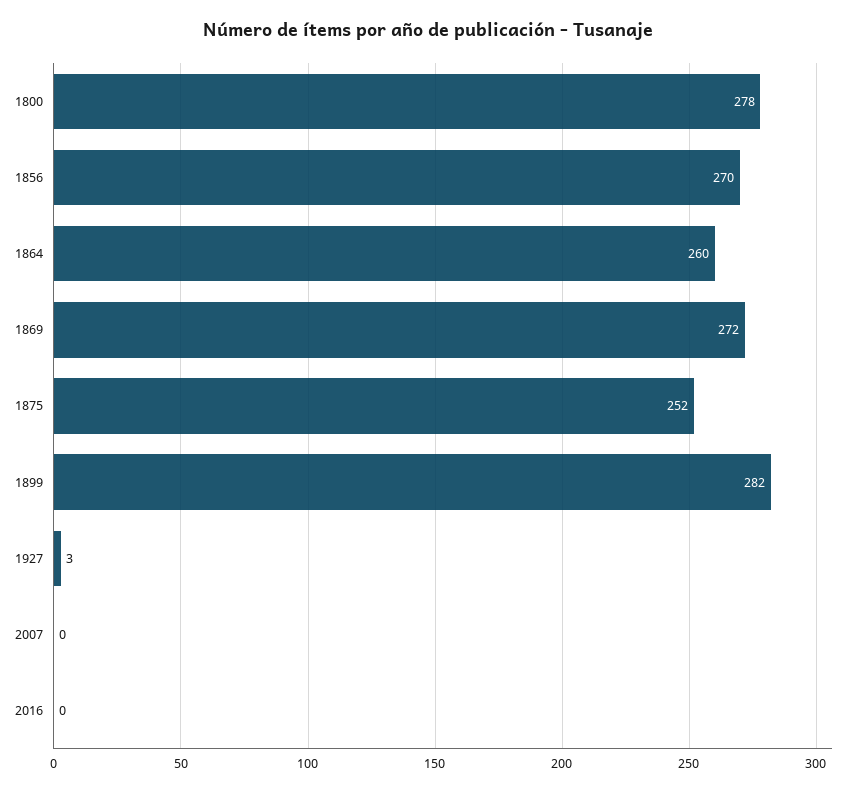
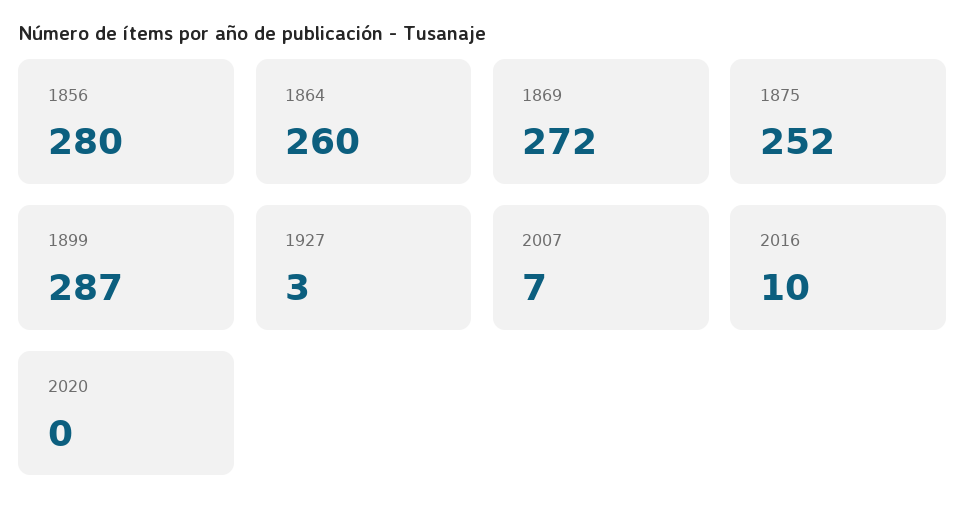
1800: 278 -> none
1856: 270 -> 280
1899: 282 -> 287
2007: 0 -> 7
2016: 0 -> 10
2020: none -> 0

